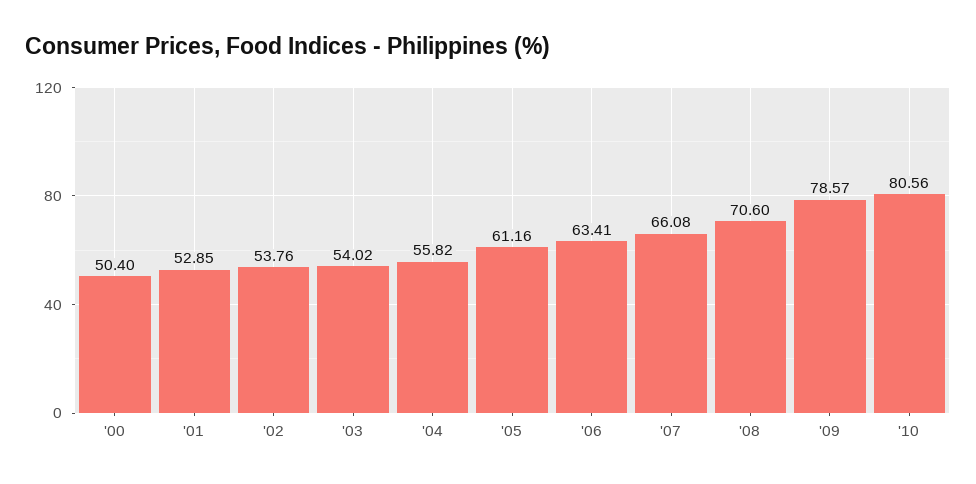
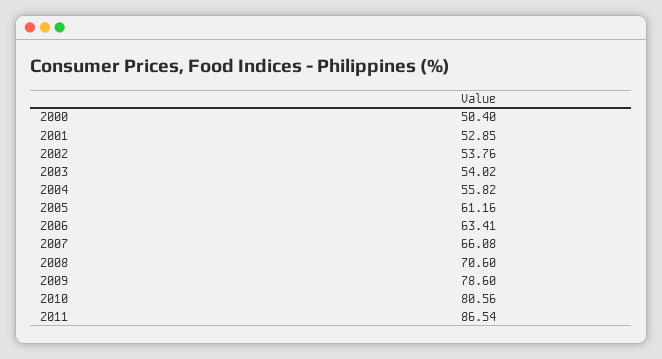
'09: 78.57 -> 78.6
2011: none -> 86.54

